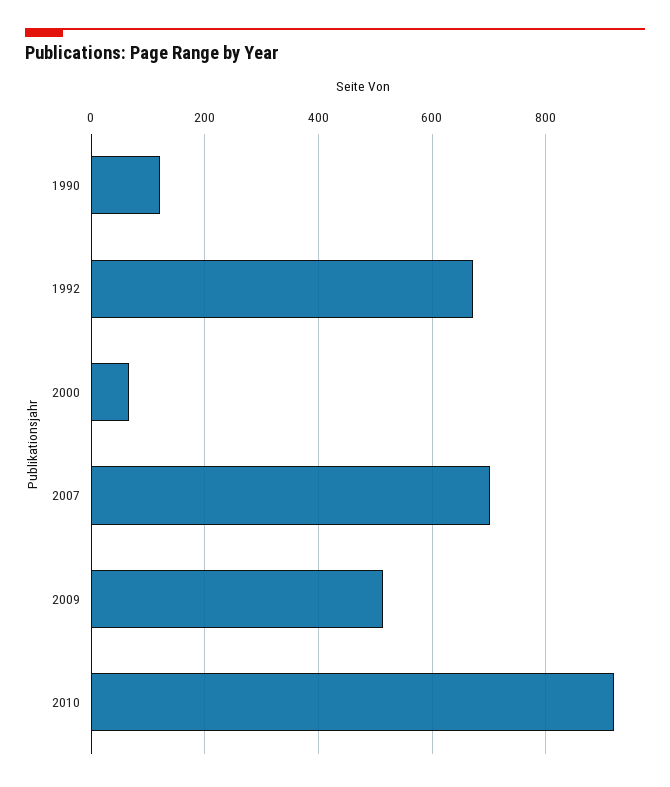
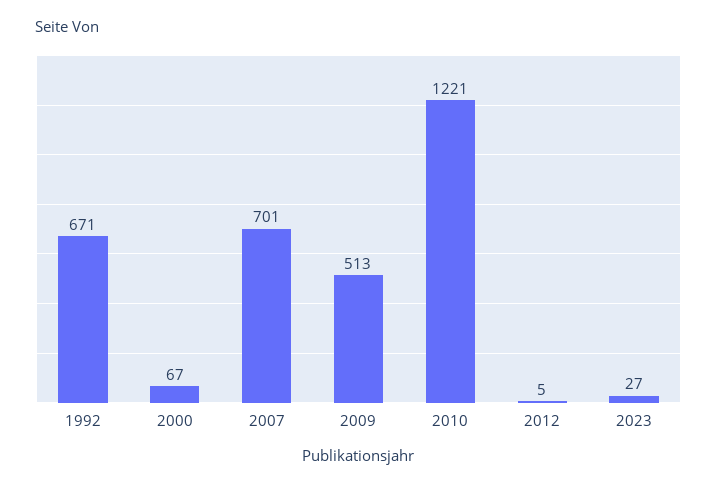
1990: 120 -> none
2010: 920 -> 1221
2012: none -> 5
2023: none -> 27

